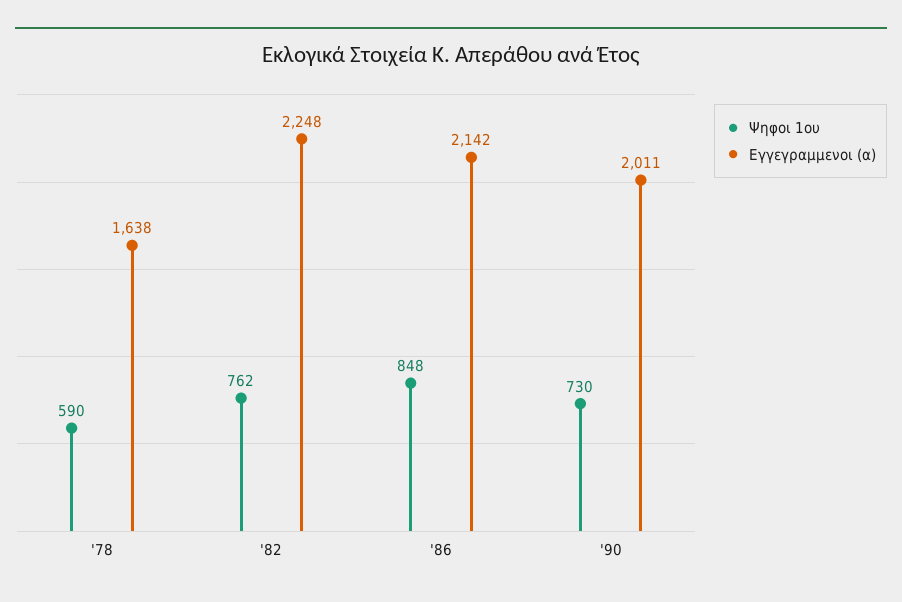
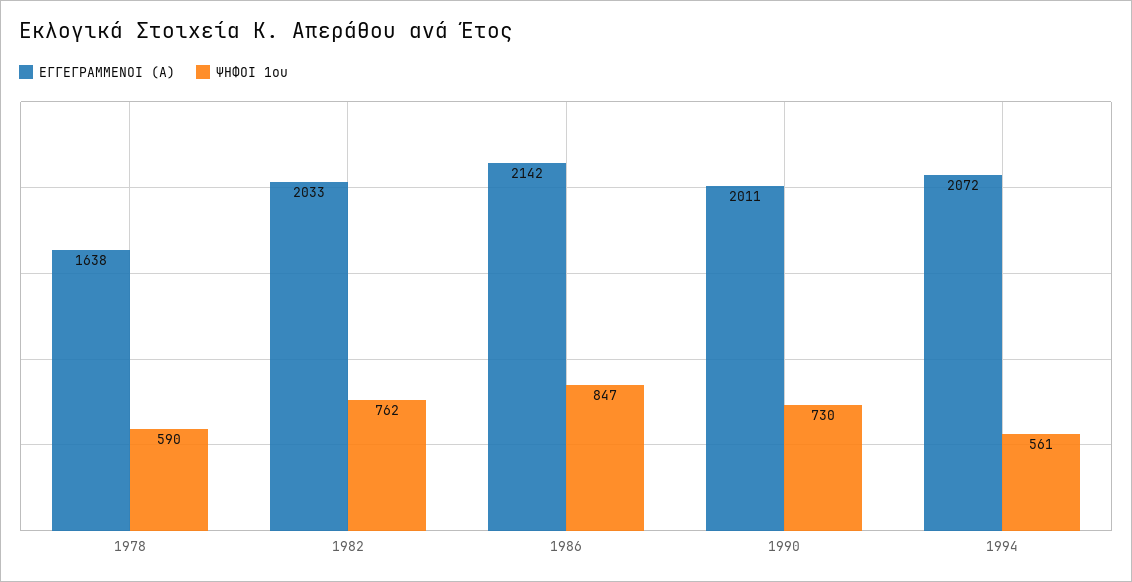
Εγγεγραμμενοι (α), '82: 2248 -> 2033
Ψηφοι 1ου, '86: 848 -> 847
Εγγεγραμμενοι (α), 1994: none -> 2072
Ψηφοι 1ου, 1994: none -> 561

